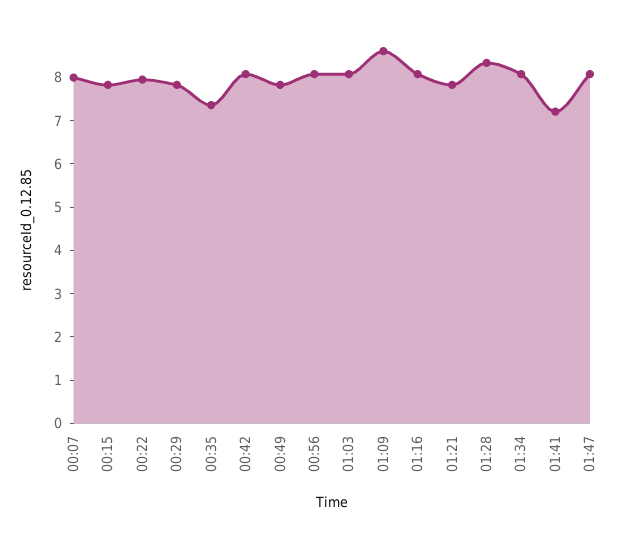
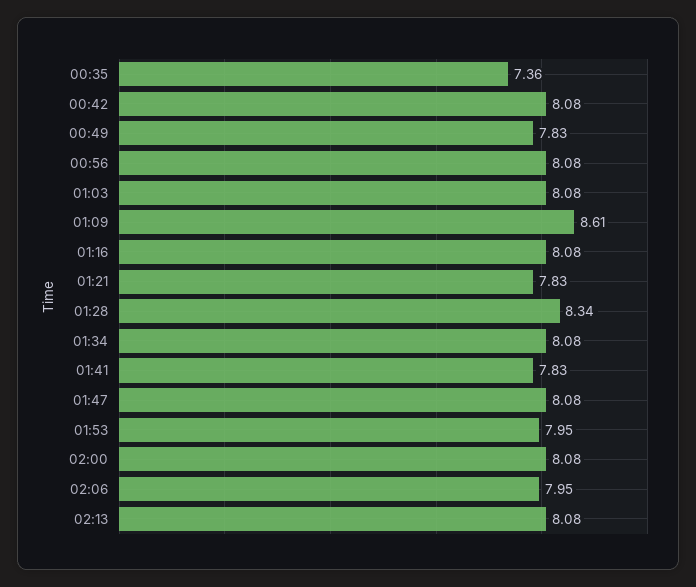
00:07: 8 -> none
00:15: 7.8 -> none
00:22: 8 -> none
00:29: 7.8 -> none
01:41: 7.2 -> 7.83
01:53: none -> 7.95
02:00: none -> 8.08
02:06: none -> 7.95
02:13: none -> 8.08

